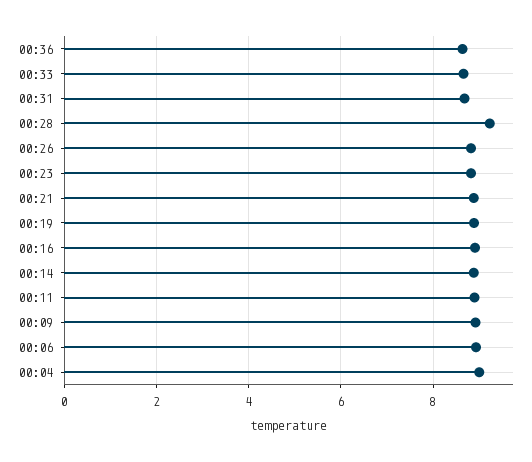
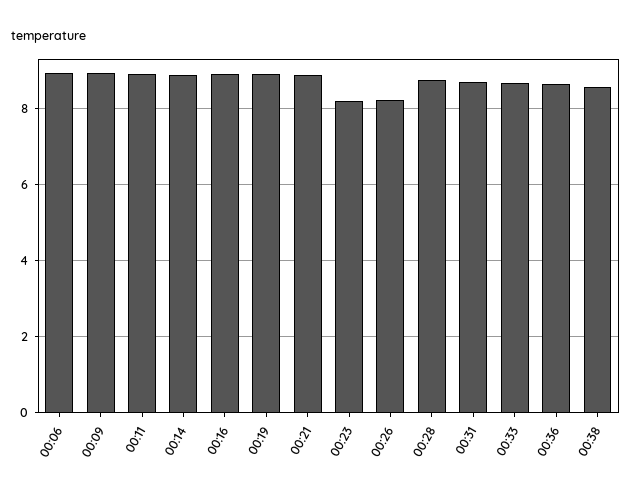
00:28: 9.2 -> 8.8
00:26: 8.8 -> 8.2
00:23: 8.8 -> 8.2
00:04: 9 -> none
00:38: none -> 8.6

